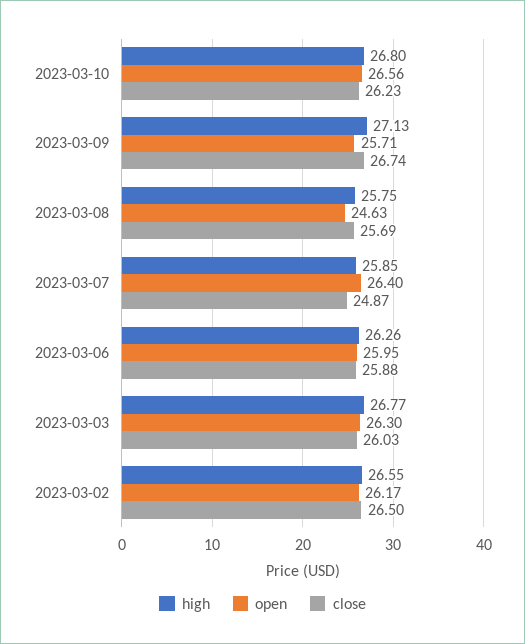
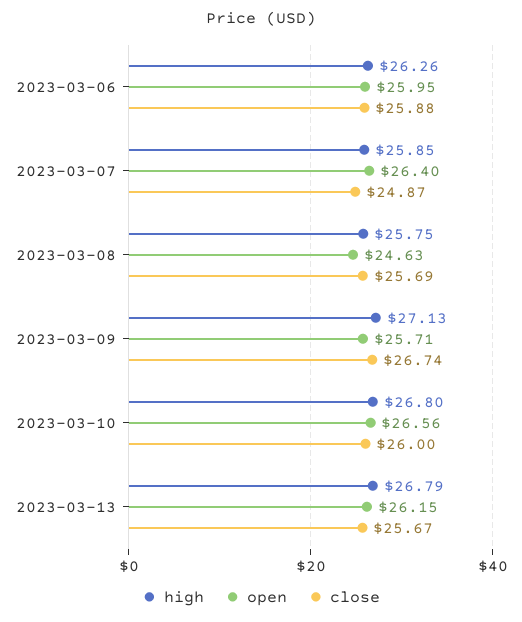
close, 2023-03-10: 26.23 -> 26
high, 2023-03-03: 26.77 -> none
open, 2023-03-03: 26.3 -> none
close, 2023-03-03: 26.03 -> none
high, 2023-03-02: 26.55 -> none
open, 2023-03-02: 26.17 -> none
close, 2023-03-02: 26.5 -> none
high, 2023-03-13: none -> 26.79
open, 2023-03-13: none -> 26.15
close, 2023-03-13: none -> 25.67

